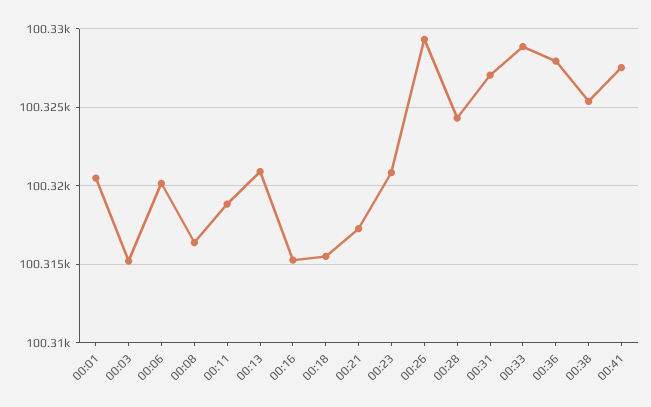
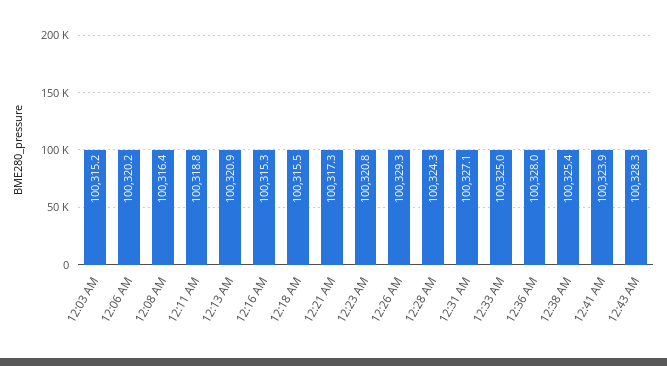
00:01: 100320.5 -> none
00:33: 100329 -> 100325
00:41: 100327.5 -> 100323.9
12:43 AM: none -> 100328.3

